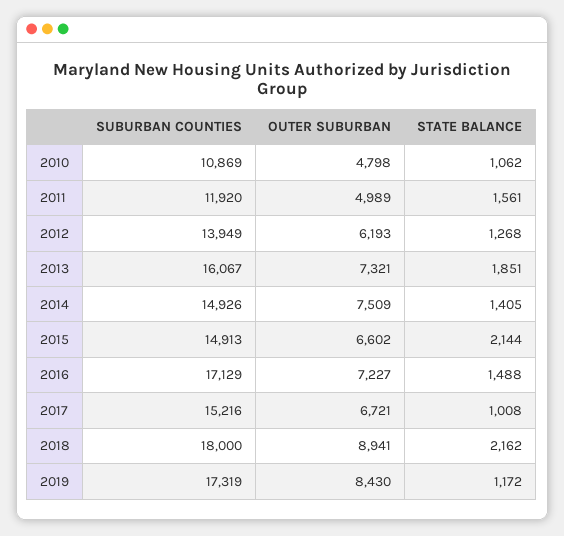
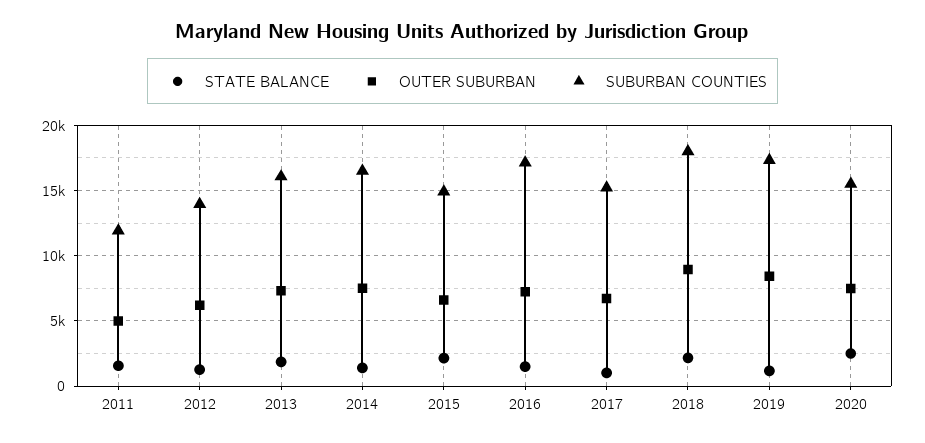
SUBURBAN COUNTIES, 2010: 10869 -> none
OUTER SUBURBAN, 2010: 4798 -> none
STATE BALANCE, 2010: 1062 -> none
SUBURBAN COUNTIES, 2014: 14926 -> 16500
STATE BALANCE, 2020: none -> 2500
OUTER SUBURBAN, 2020: none -> 7500
SUBURBAN COUNTIES, 2020: none -> 15500

